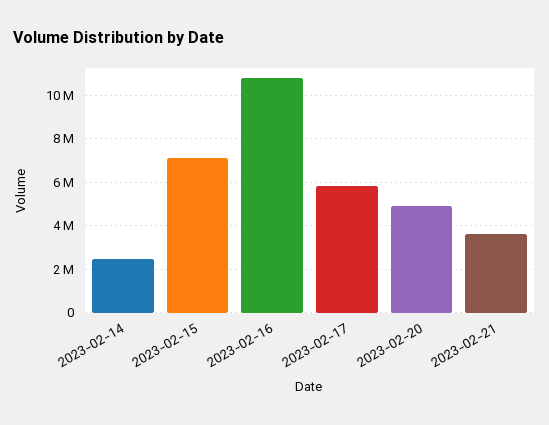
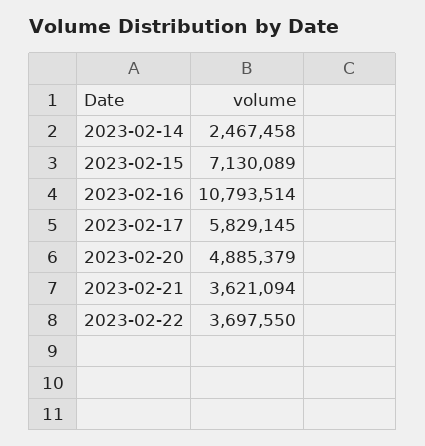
2023-02-22: none -> 3697550

